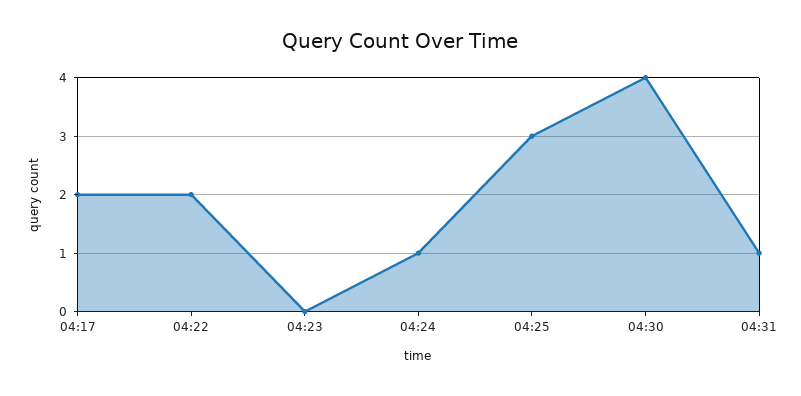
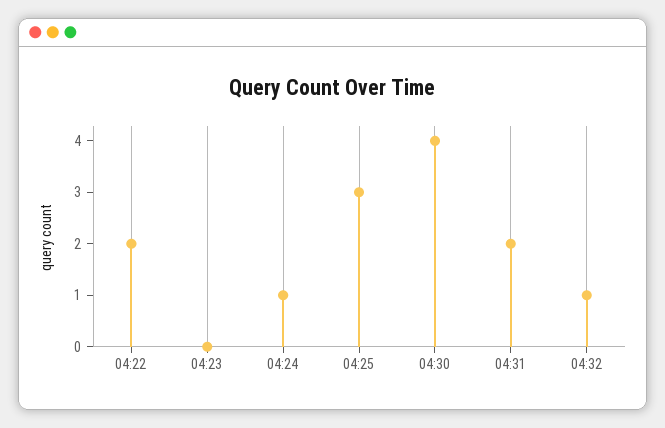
04:17: 2 -> none
04:31: 1 -> 2
04:32: none -> 1

